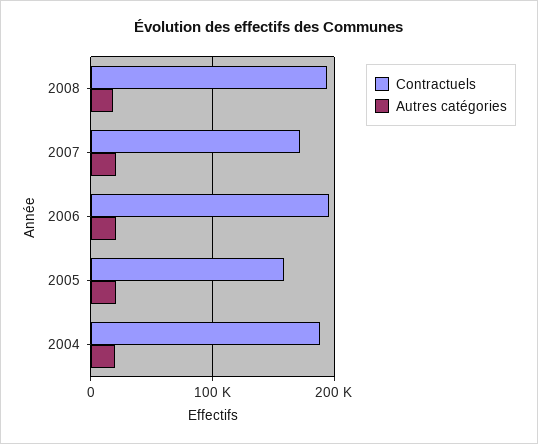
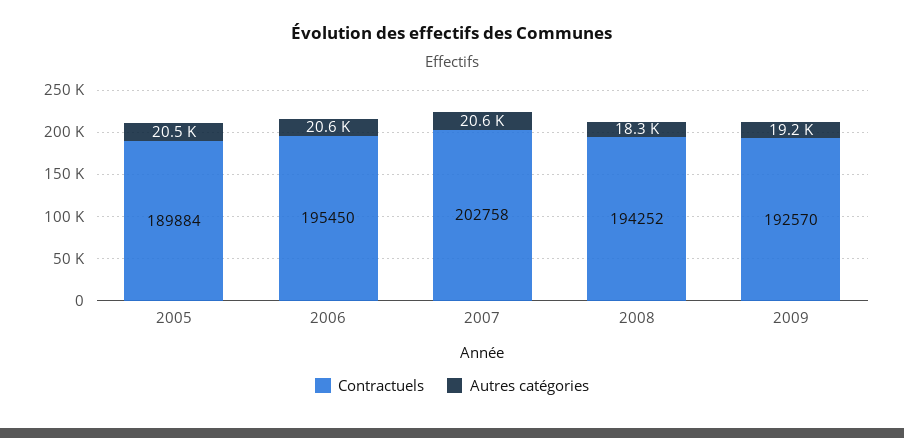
Contractuels, 2007: 170000 -> 202758
Contractuels, 2005: 160000 -> 189884
Contractuels, 2004: 190000 -> none
Autres catégories, 2004: 20000 -> none
Contractuels, 2009: none -> 192570
Autres catégories, 2009: none -> 19200

